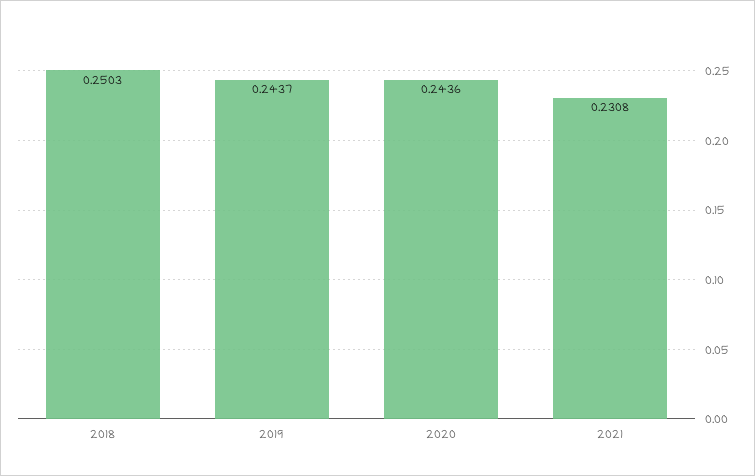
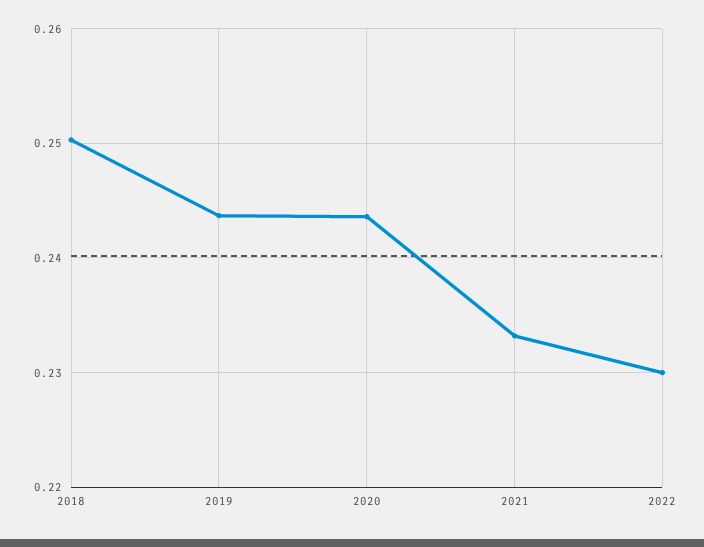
2021: 0.2308 -> 0.233
2022: none -> 0.23

